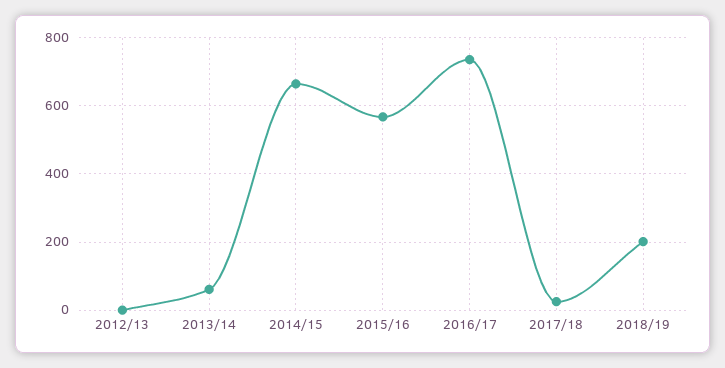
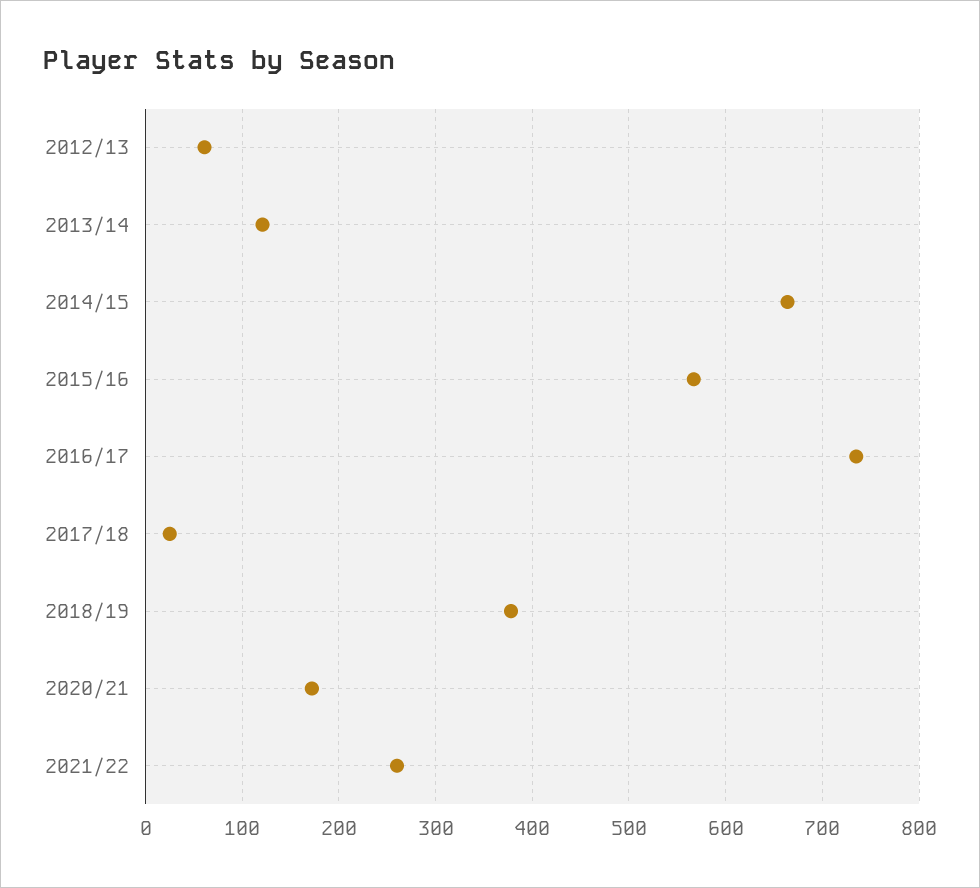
2012/13: 0 -> 60
2013/14: 60 -> 120
2018/19: 200 -> 380
2020/21: none -> 170
2021/22: none -> 260

